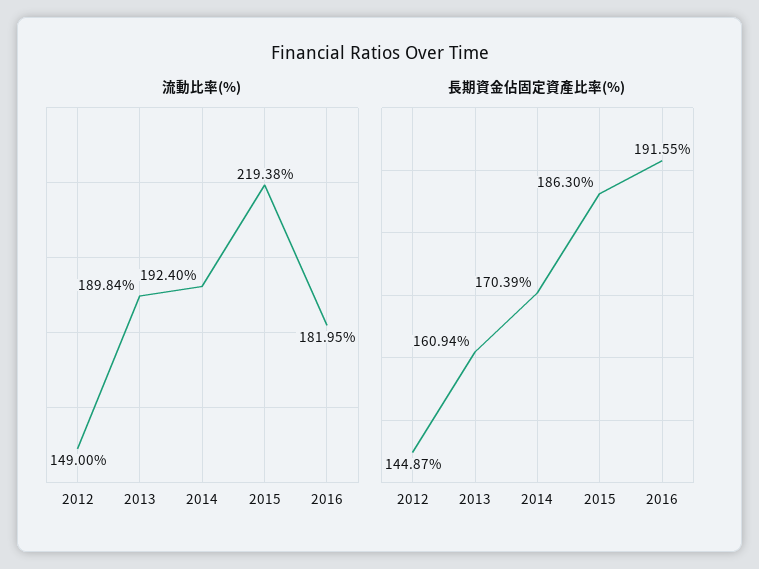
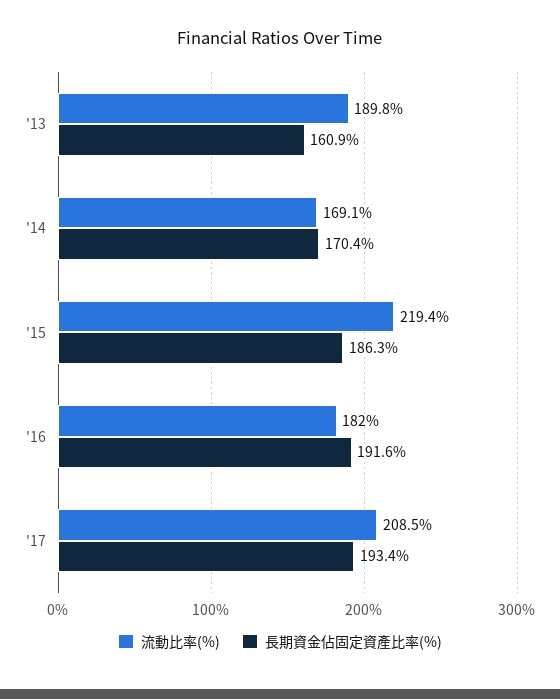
流動比率(%), 2012: 149 -> none
流動比率(%), 2014: 192.4 -> 169.1
長期資金佔固定資產比率(%), 2012: 144.87 -> none
流動比率(%), '17: none -> 208.5
長期資金佔固定資產比率(%), '17: none -> 193.4

